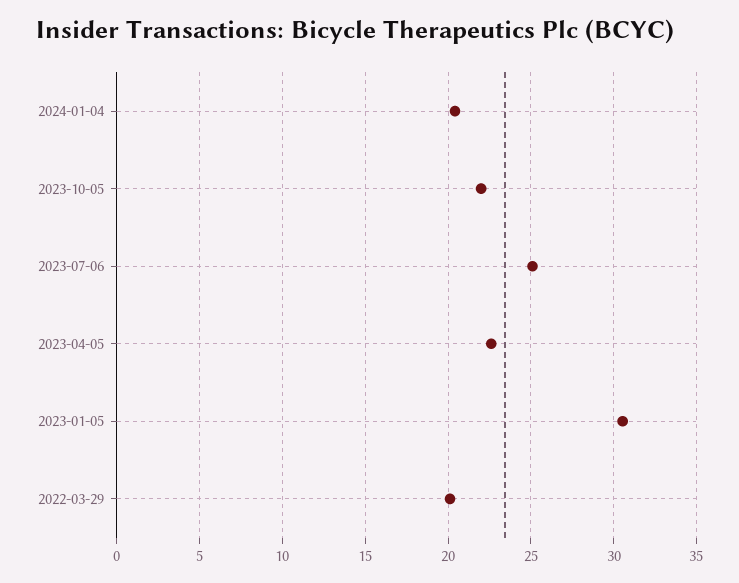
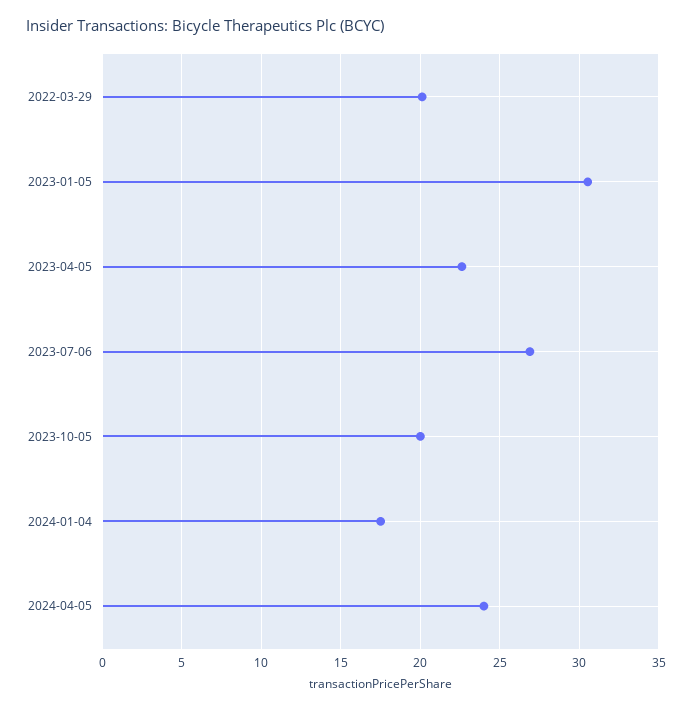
2024-01-04: 20.5 -> 17.5
2023-10-05: 22 -> 20
2023-07-06: 25 -> 27
2024-04-05: none -> 24

